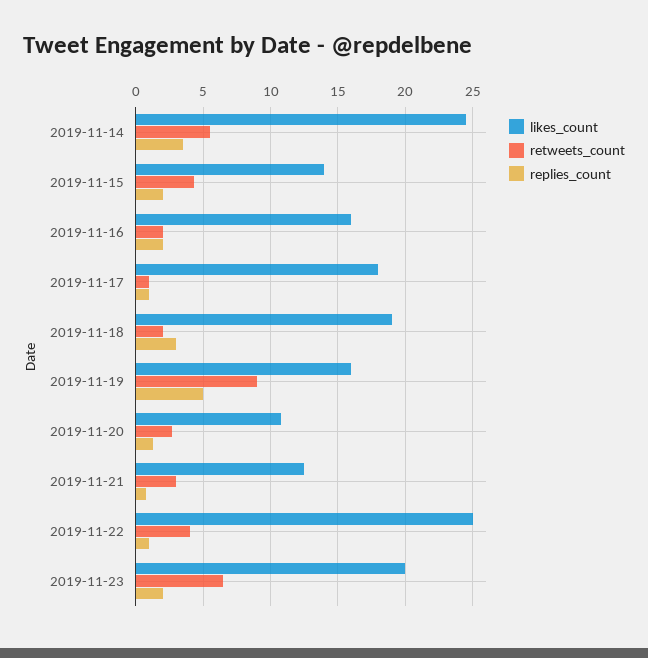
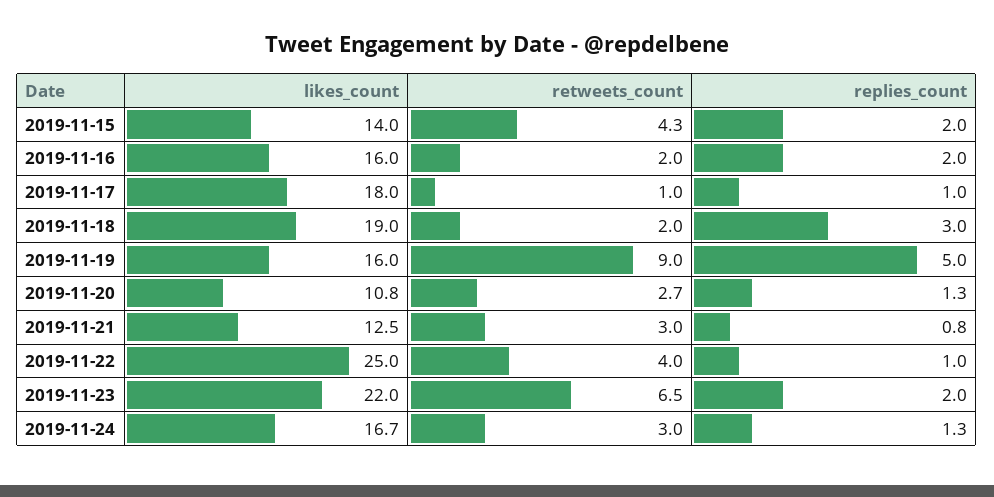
likes_count, 2019-11-14: 24.5 -> none
retweets_count, 2019-11-14: 5.5 -> none
replies_count, 2019-11-14: 3.5 -> none
likes_count, 2019-11-23: 20 -> 22
likes_count, 2019-11-24: none -> 16.7
retweets_count, 2019-11-24: none -> 3
replies_count, 2019-11-24: none -> 1.3

